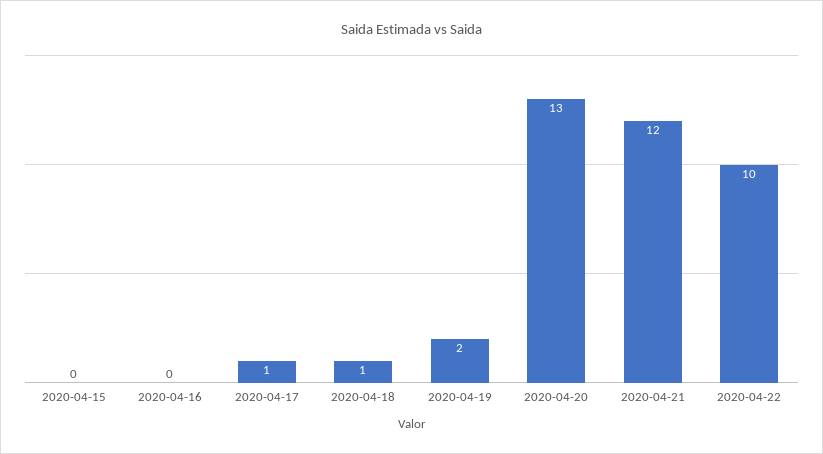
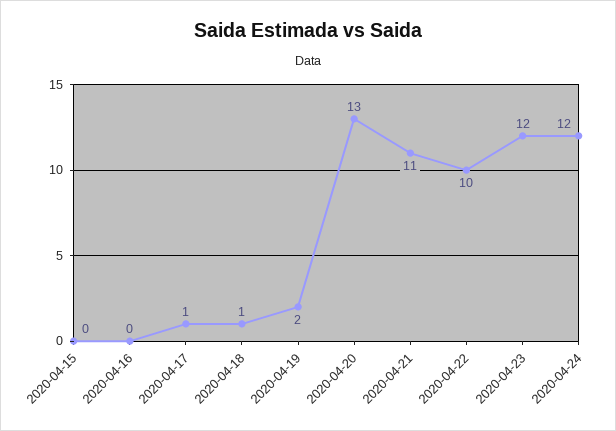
2020-04-21: 12 -> 11
2020-04-23: none -> 12
2020-04-24: none -> 12

